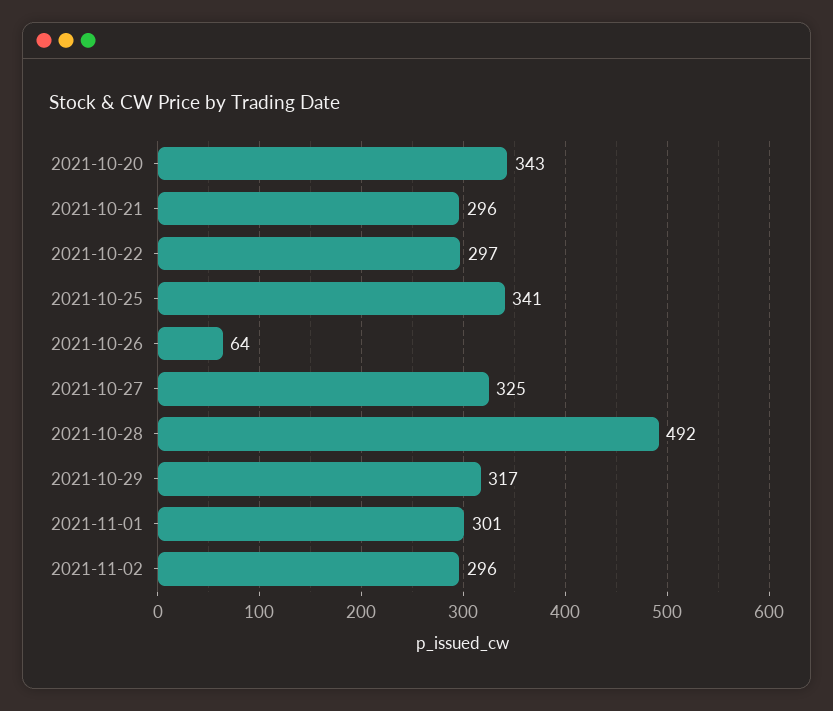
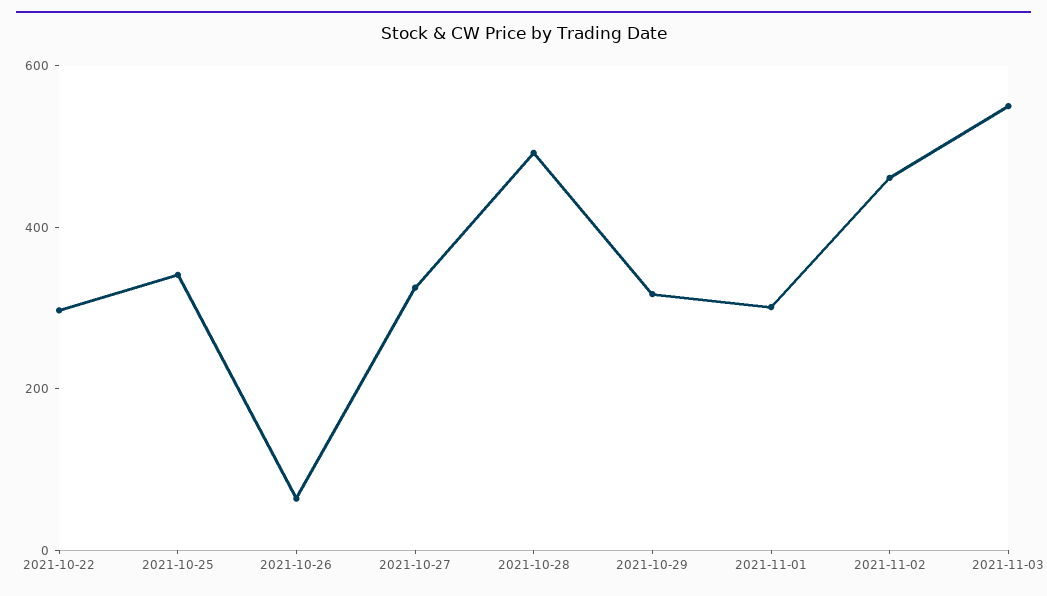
2021-10-20: 343 -> none
2021-10-21: 296 -> none
2021-11-02: 296 -> 450
2021-11-03: none -> 550

